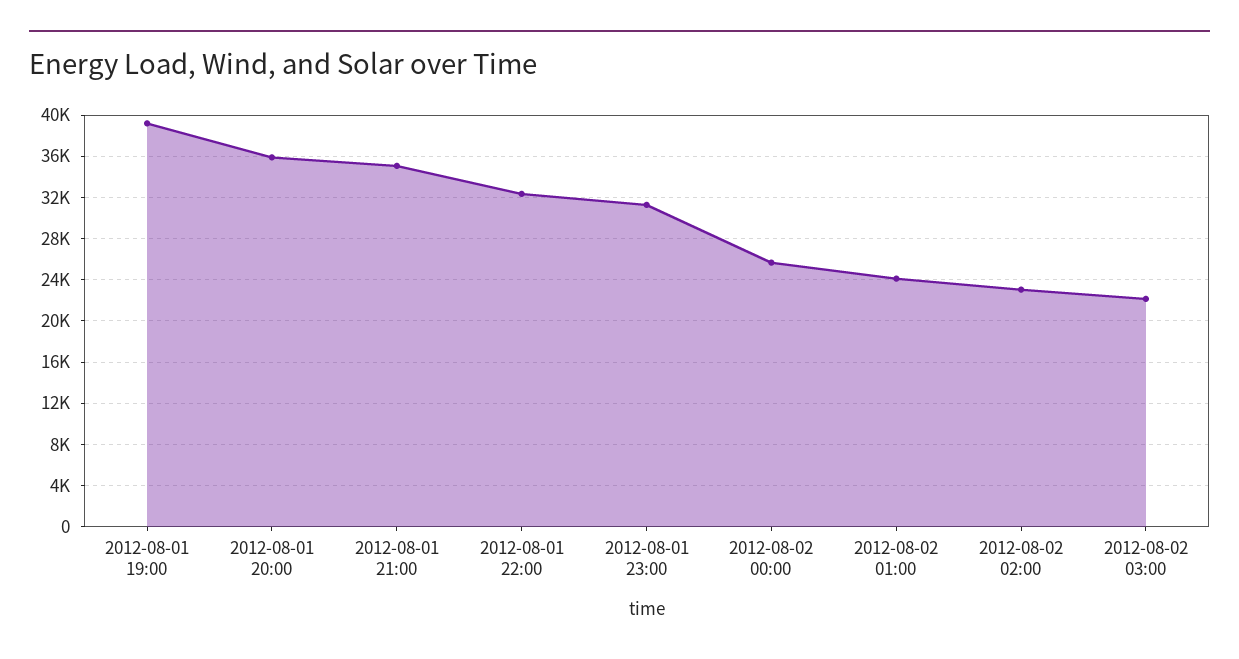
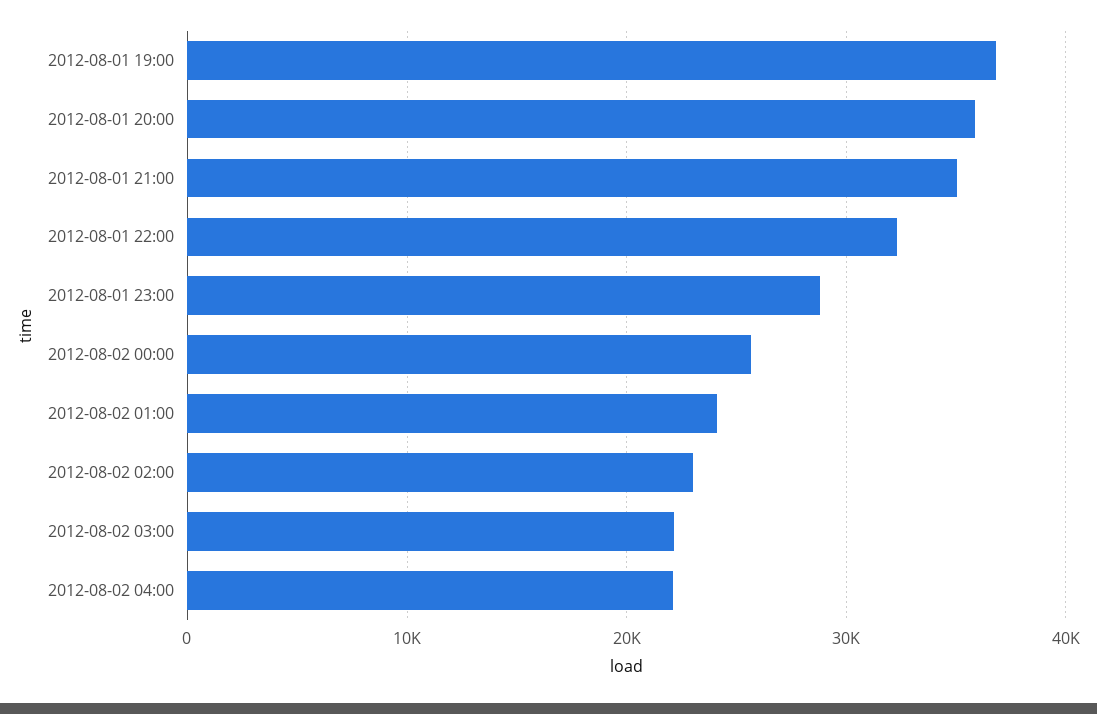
2012-08-01 19:00: 39000 -> 37000
2012-08-01 23:00: 31000 -> 29000
2012-08-02 04:00: none -> 22000

